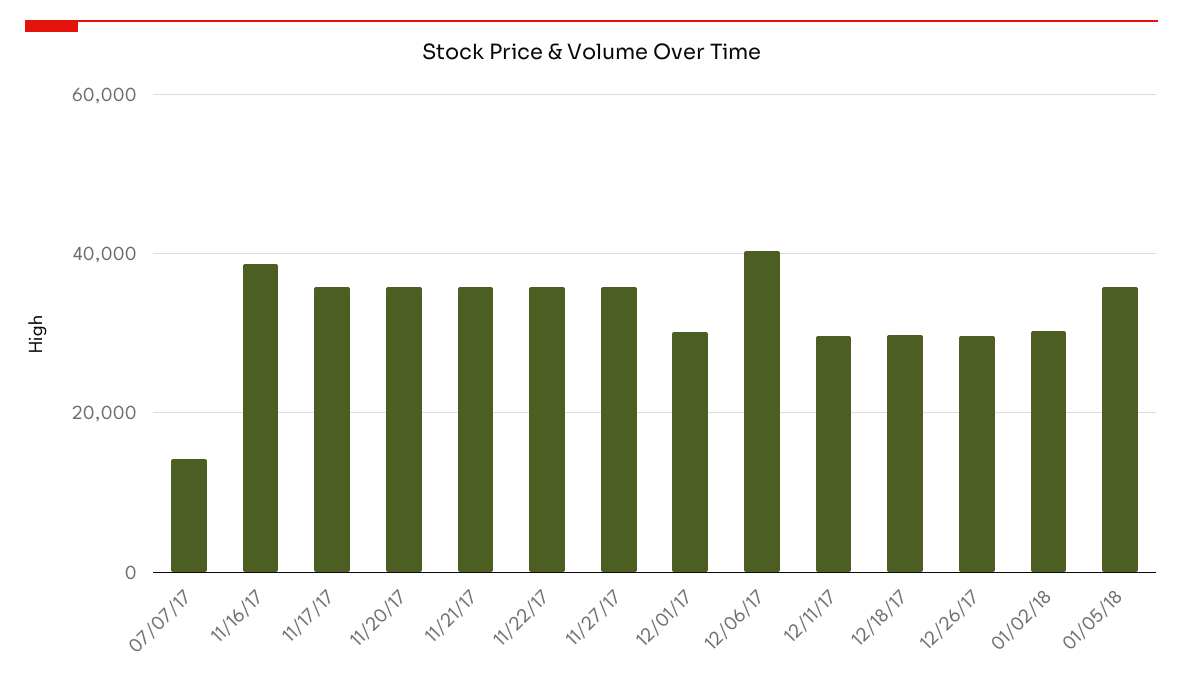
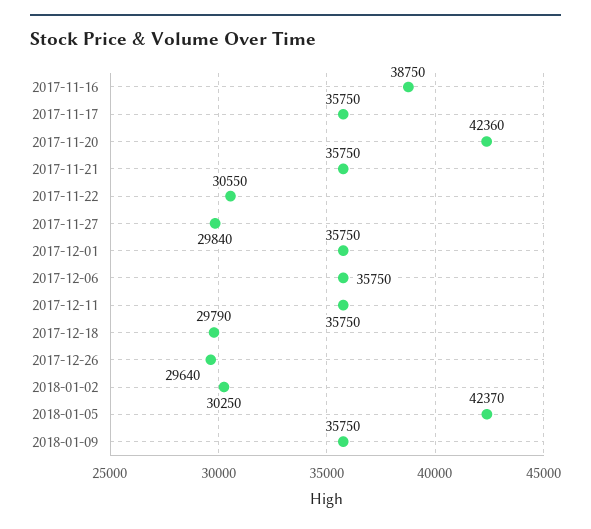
07/07/17: 14000 -> none
11/20/17: 36000 -> 42360
11/22/17: 36000 -> 30550
11/27/17: 36000 -> 29840
12/01/17: 30000 -> 35750
12/06/17: 40000 -> 35750
12/11/17: 30000 -> 35750
01/05/18: 36000 -> 42370
2018-01-09: none -> 35750

